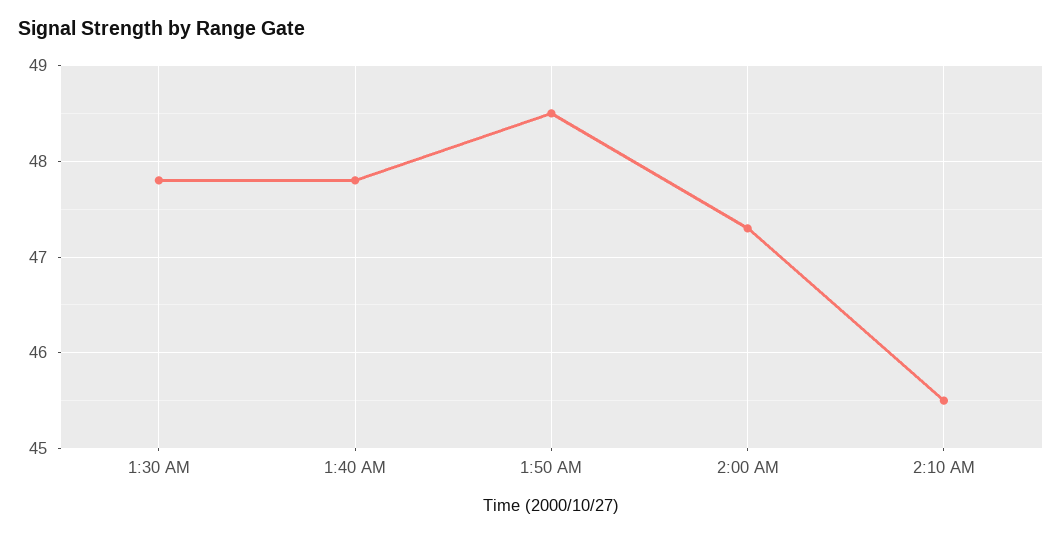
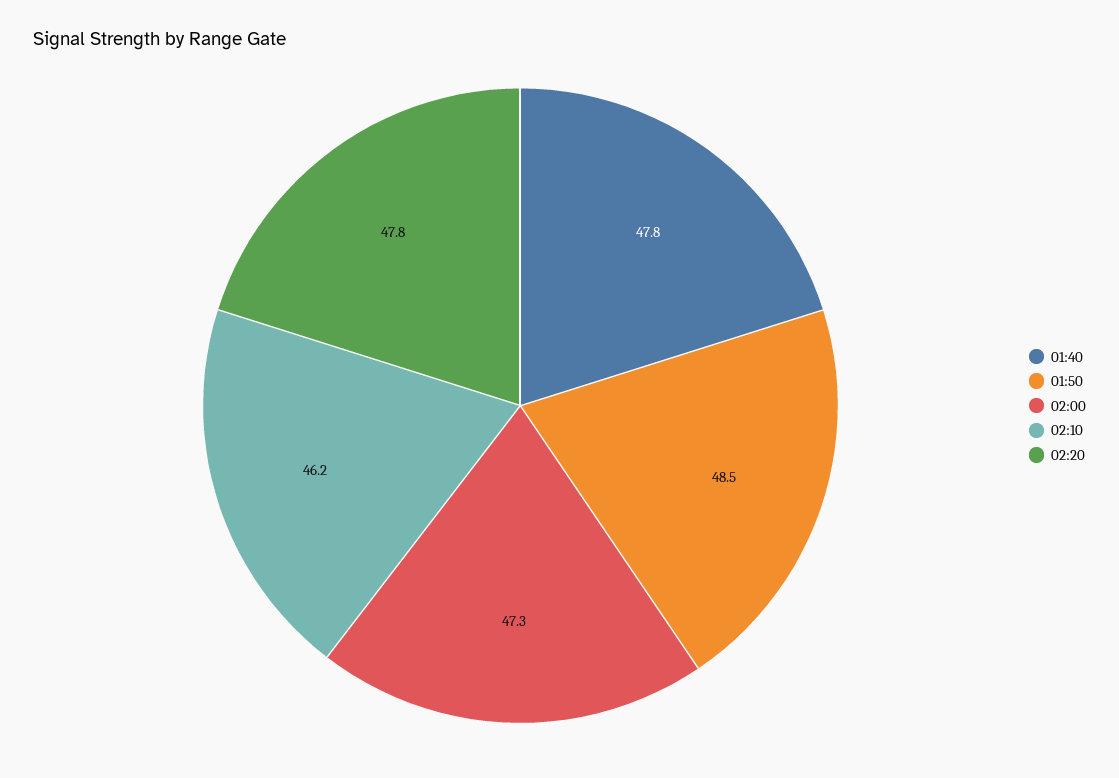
1:30 AM: 47.8 -> none
2:10 AM: 45.5 -> 46.2
02:20: none -> 47.8

